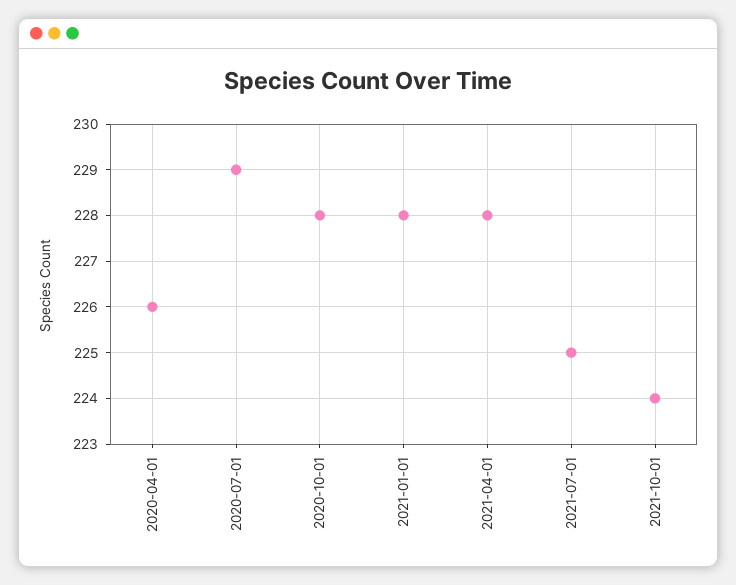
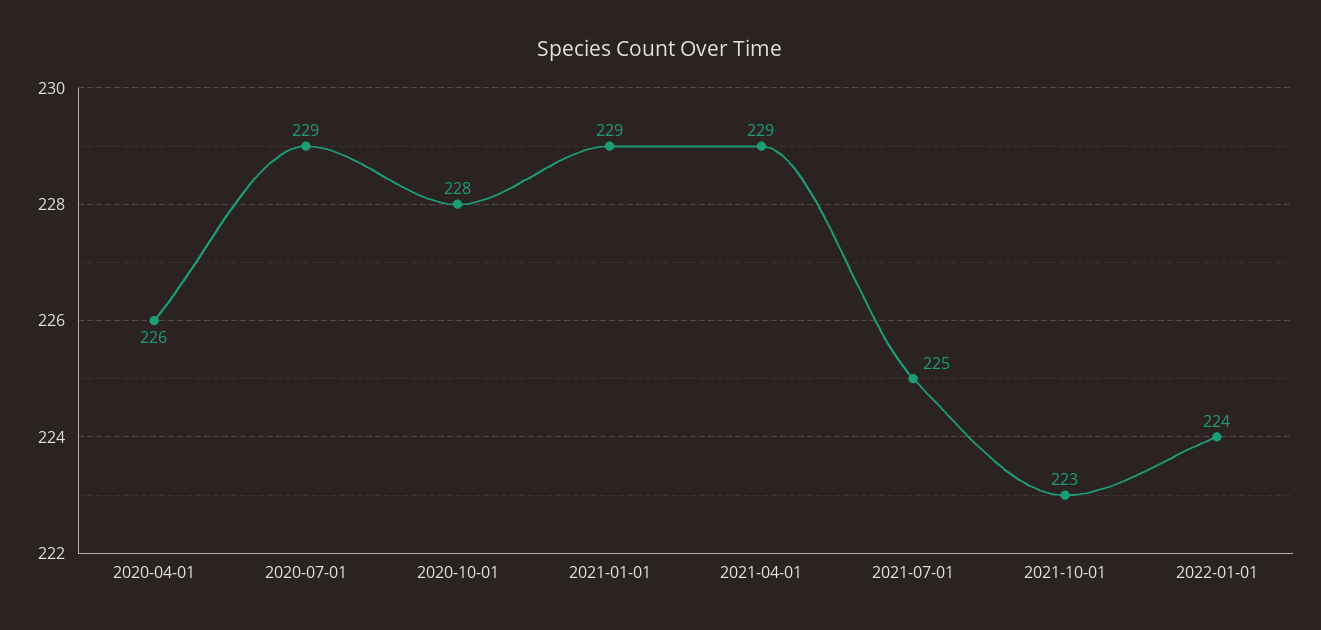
2021-01-01: 228 -> 229
2021-04-01: 228 -> 229
2021-10-01: 224 -> 223
2022-01-01: none -> 224

